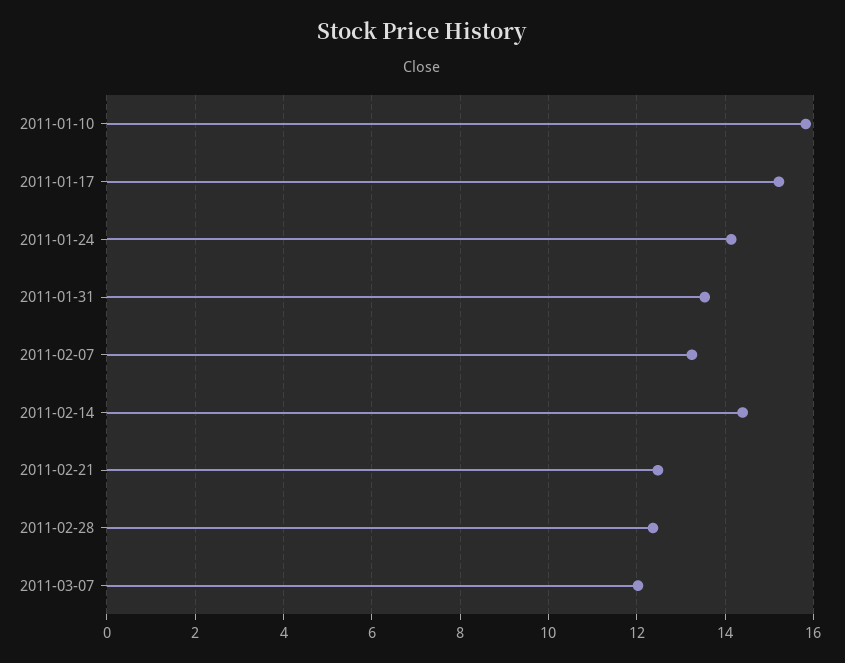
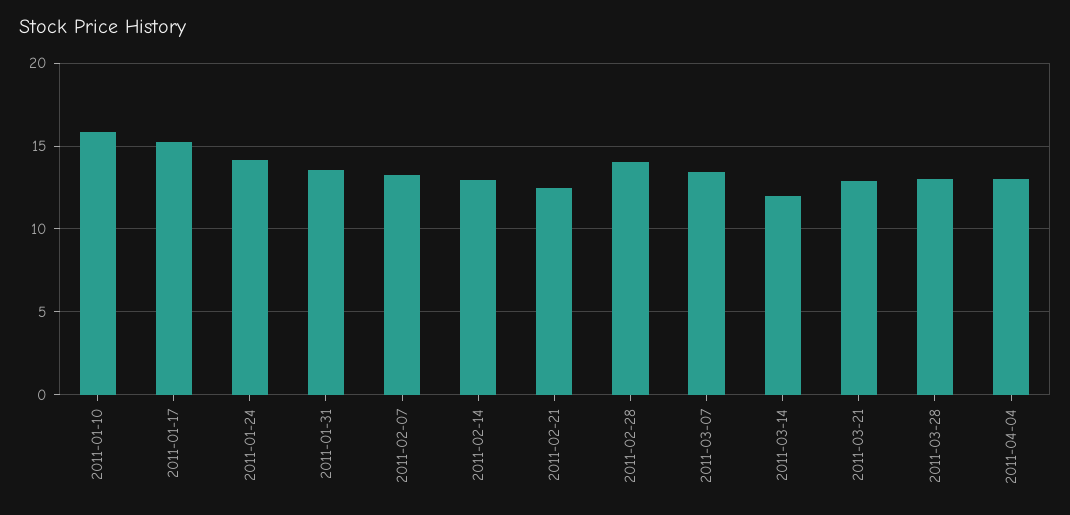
2011-02-14: 14.4 -> 13
2011-02-28: 12.4 -> 14
2011-03-07: 12 -> 13.5
2011-03-14: none -> 12
2011-03-21: none -> 13
2011-03-28: none -> 13
2011-04-04: none -> 13

